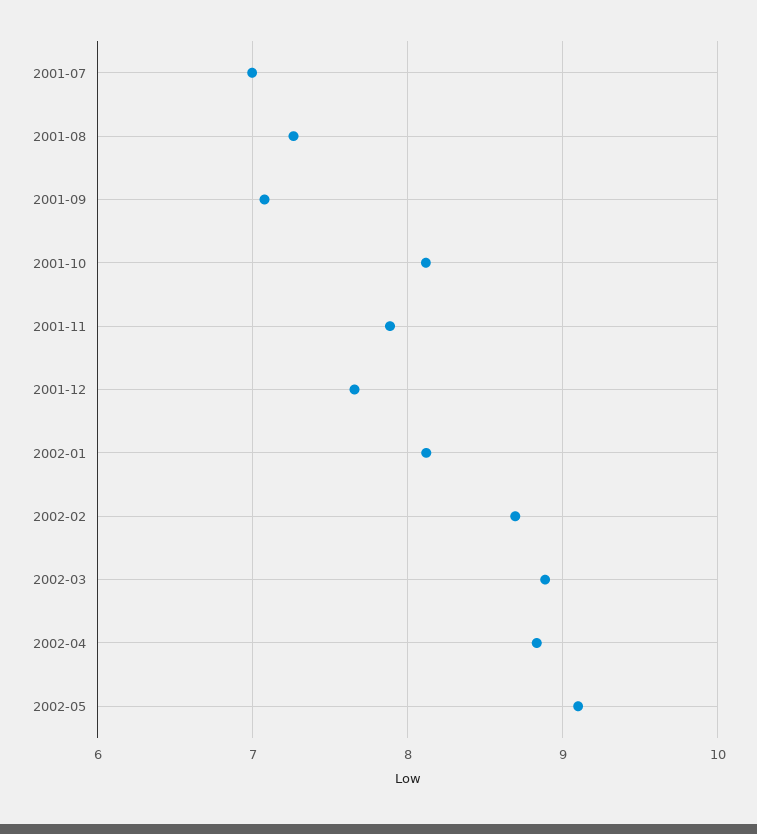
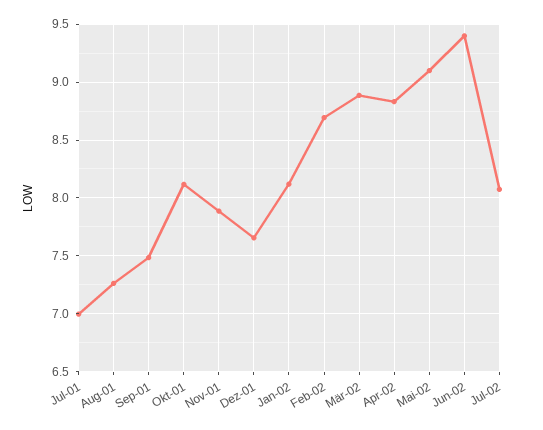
2001-09: 7.1 -> 7.5
Jun-02: none -> 9.4
Jul-02: none -> 8.1

